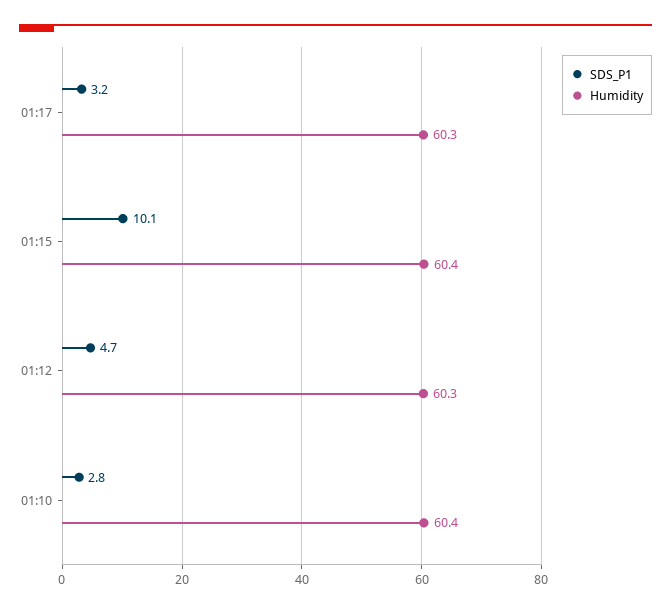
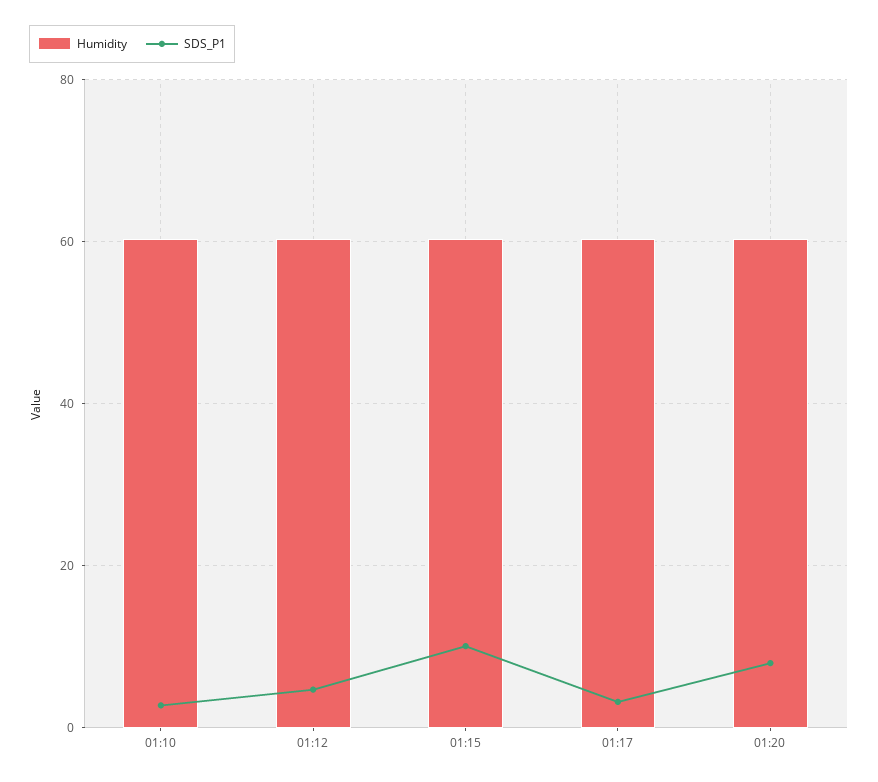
Humidity, 01:20: none -> 60
SDS_P1, 01:20: none -> 8

